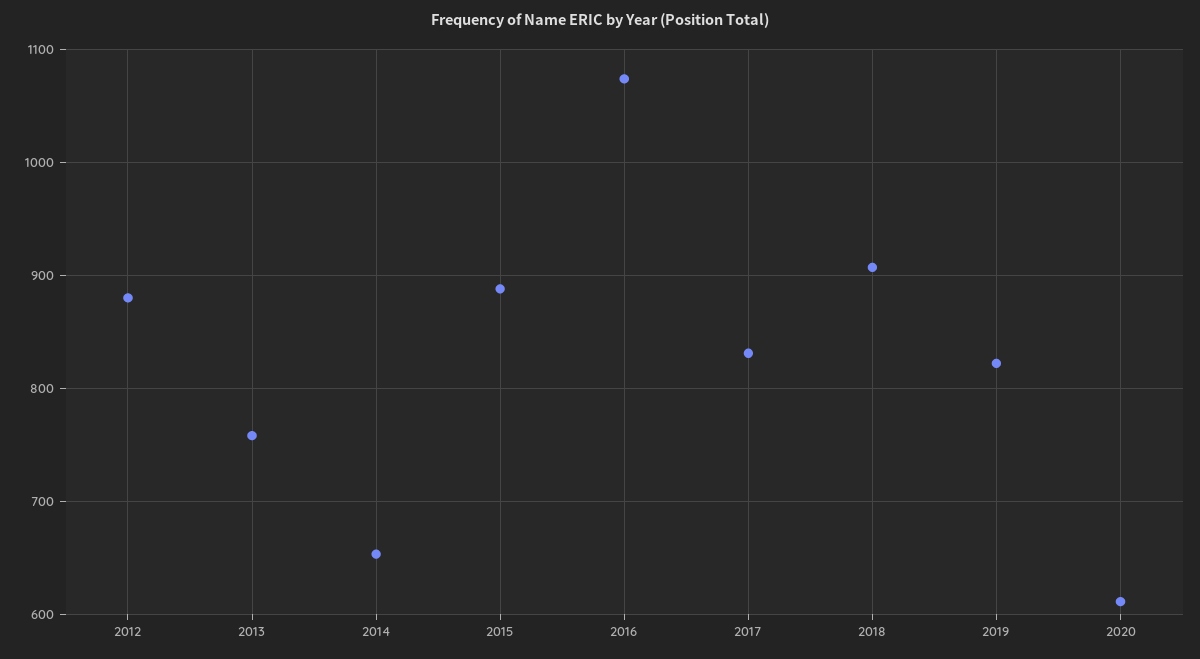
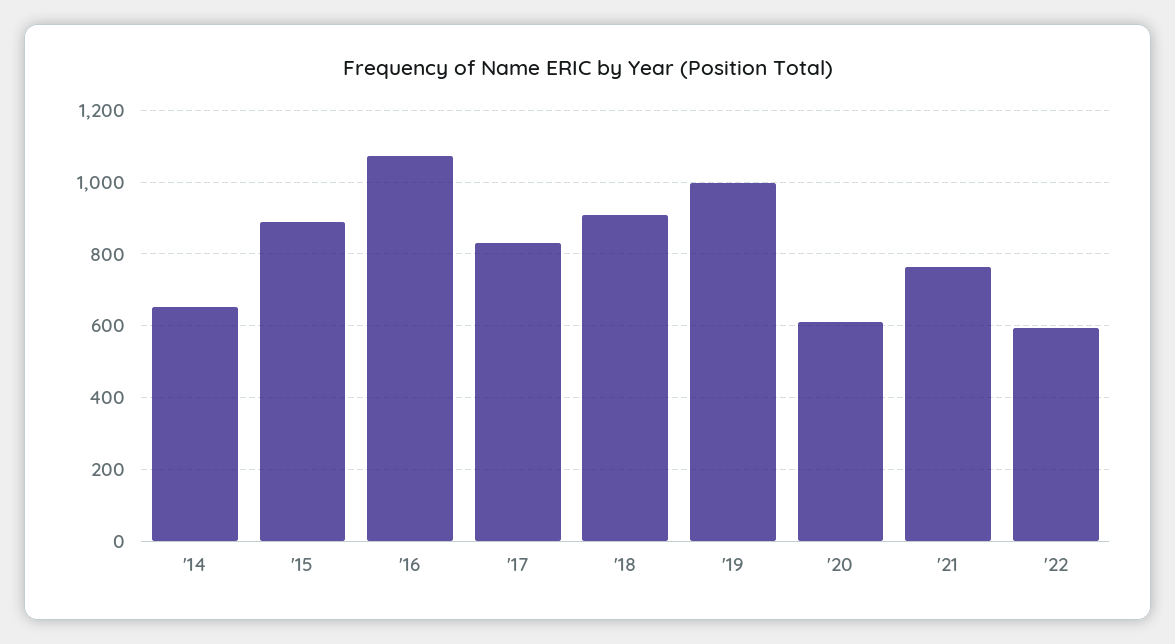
2012: 880 -> none
2013: 760 -> none
2019: 820 -> 1000
'21: none -> 760
'22: none -> 600

